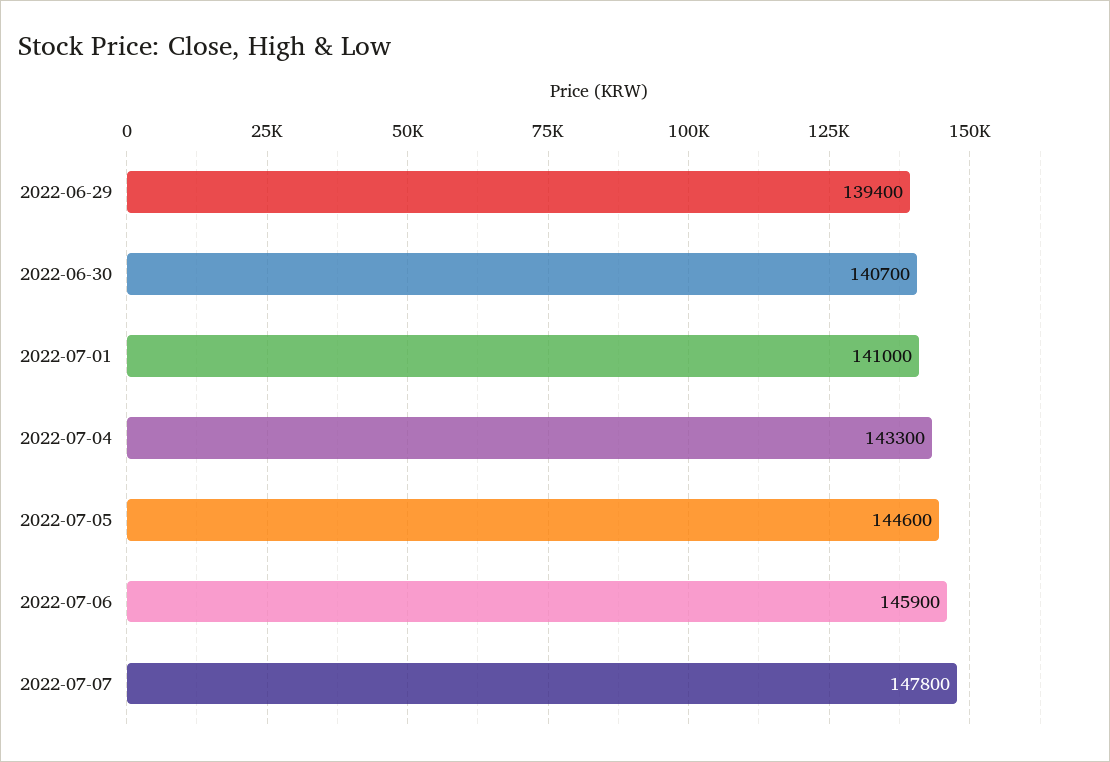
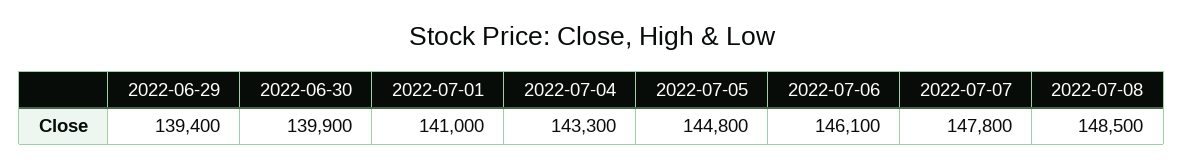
2022-06-30: 140700 -> 139900
2022-07-05: 144600 -> 144800
2022-07-06: 145900 -> 146100
2022-07-08: none -> 148500

